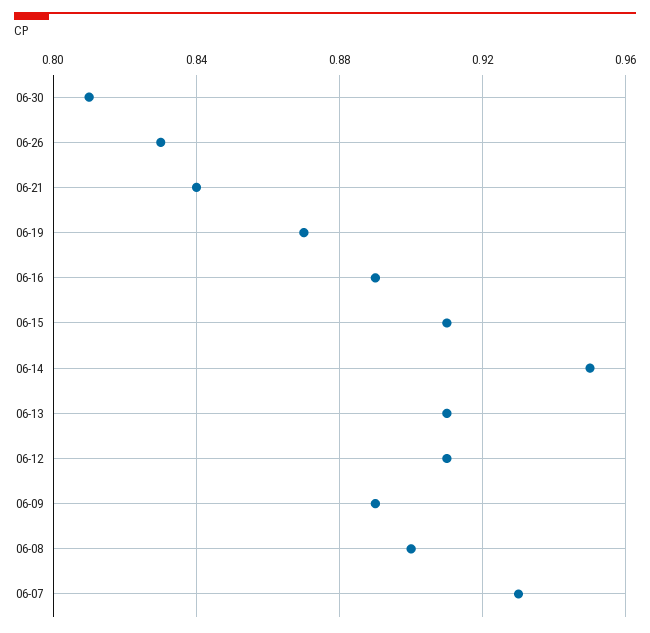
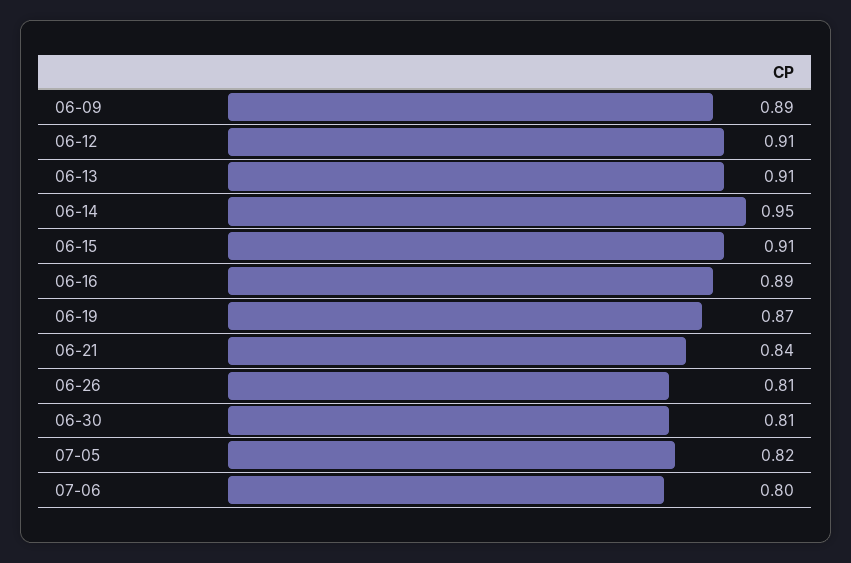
06-26: 0.83 -> 0.81
06-08: 0.9 -> none
06-07: 0.93 -> none
07-05: none -> 0.82
07-06: none -> 0.8

